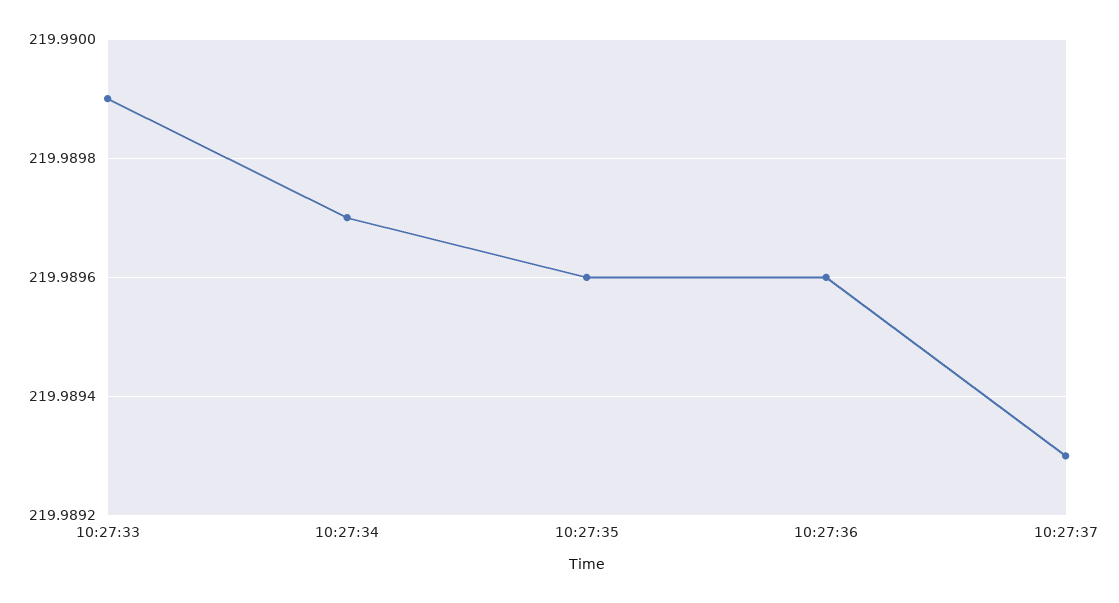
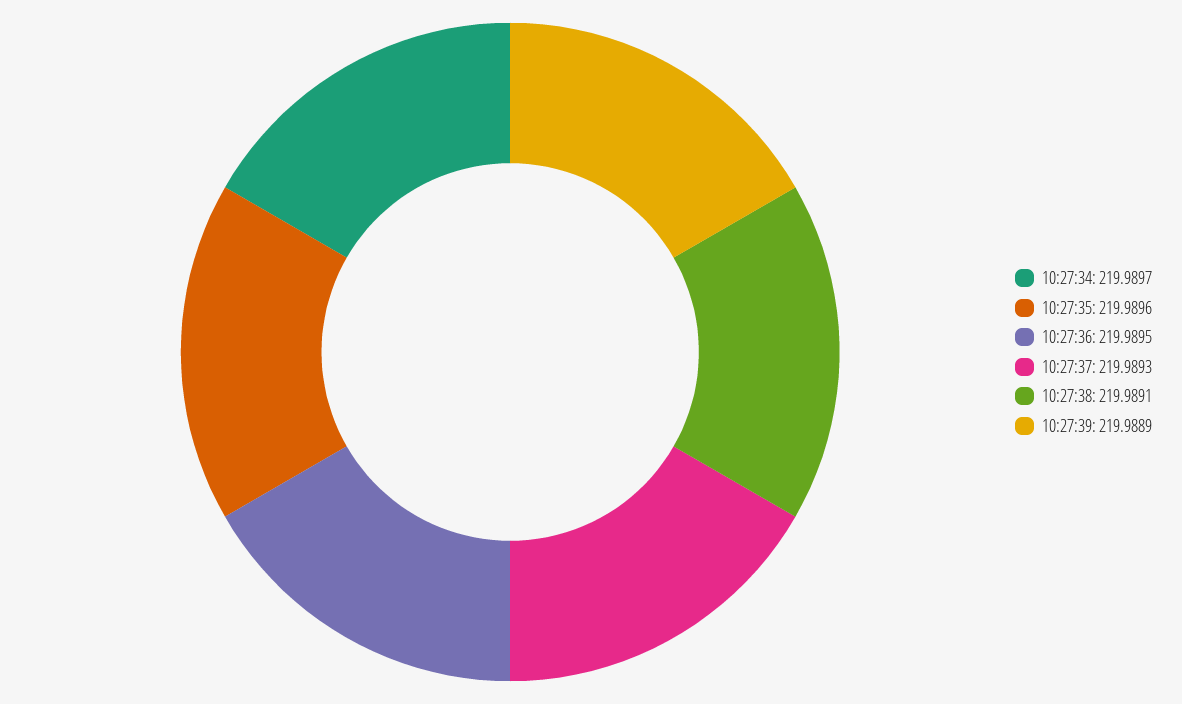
10:27:33: 219.9899 -> none
10:27:36: 219.9896 -> 219.9895
10:27:38: none -> 219.9891
10:27:39: none -> 219.9889

